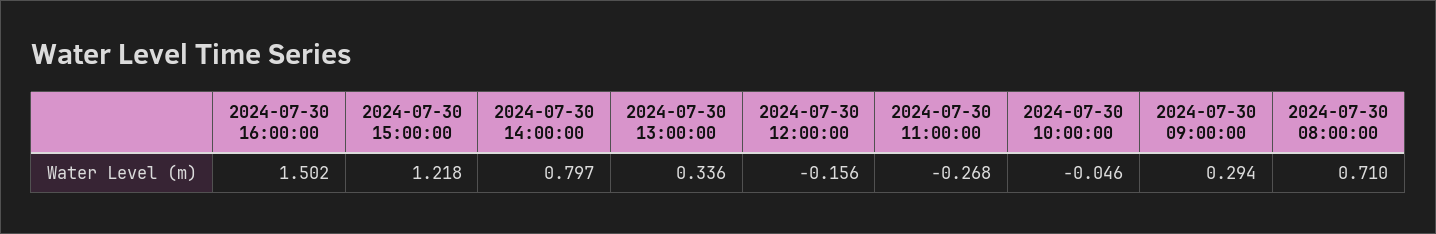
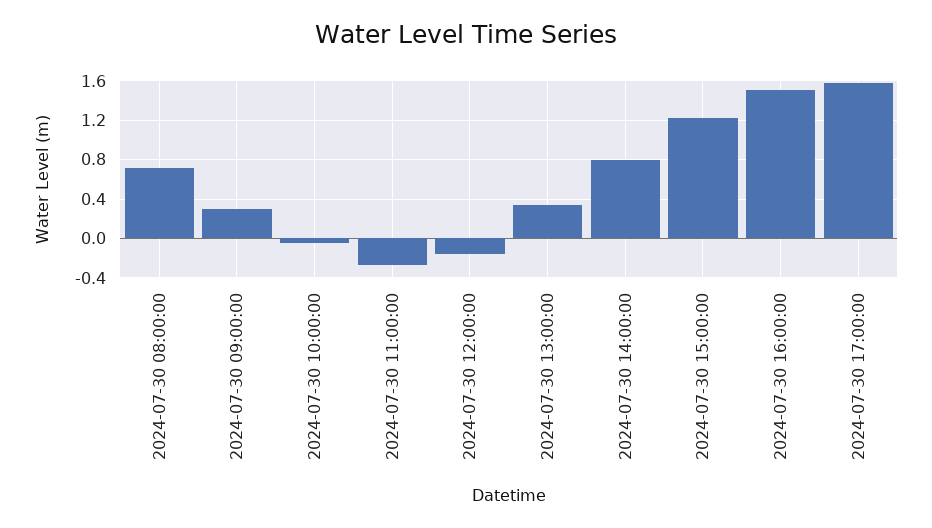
2024-07-30 17:00:00: none -> 1.6

